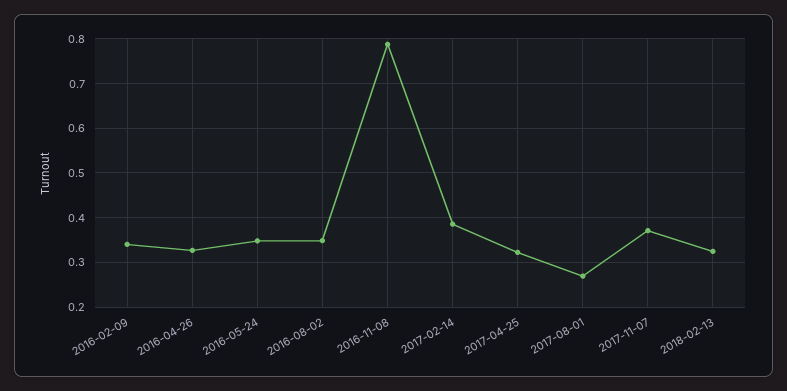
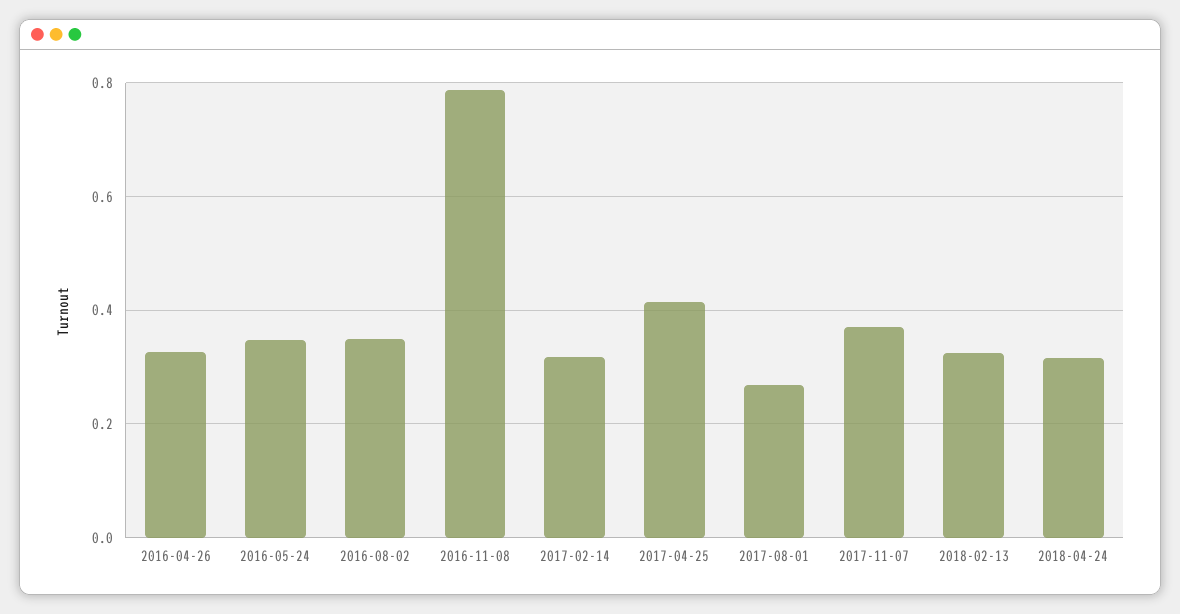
2016-02-09: 0.34 -> none
2017-02-14: 0.38 -> 0.32
2017-04-25: 0.32 -> 0.42
2018-04-24: none -> 0.32

